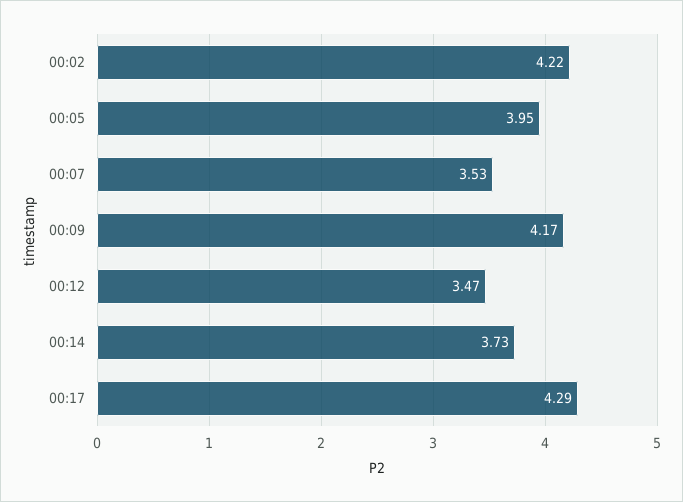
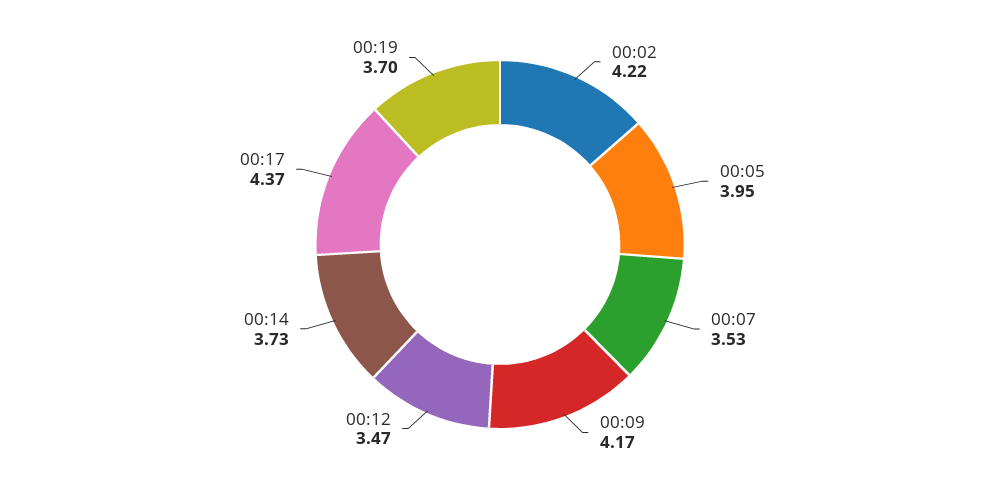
00:17: 4.29 -> 4.37
00:19: none -> 3.7

